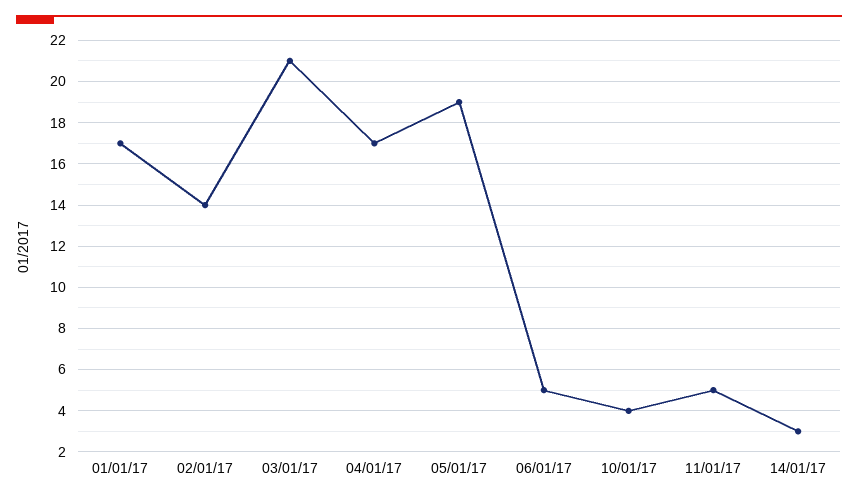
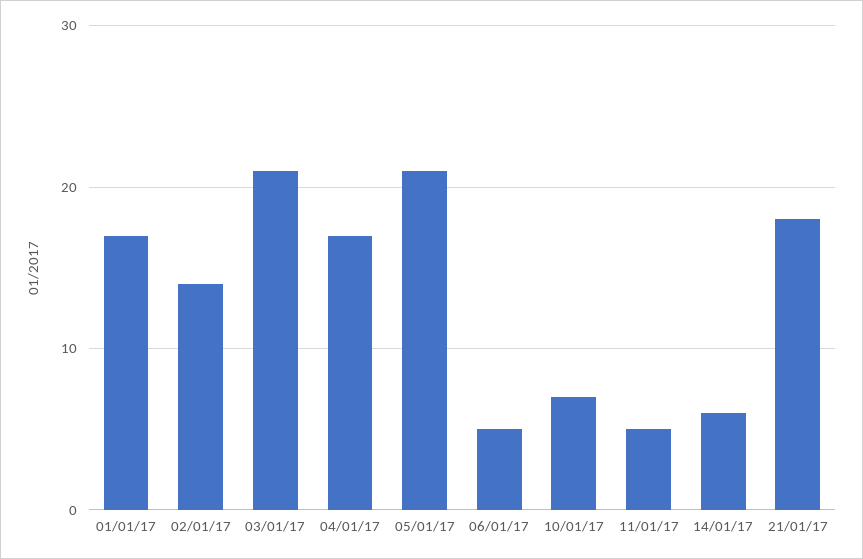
05/01/17: 19 -> 21
10/01/17: 4 -> 7
14/01/17: 3 -> 6
21/01/17: none -> 18

